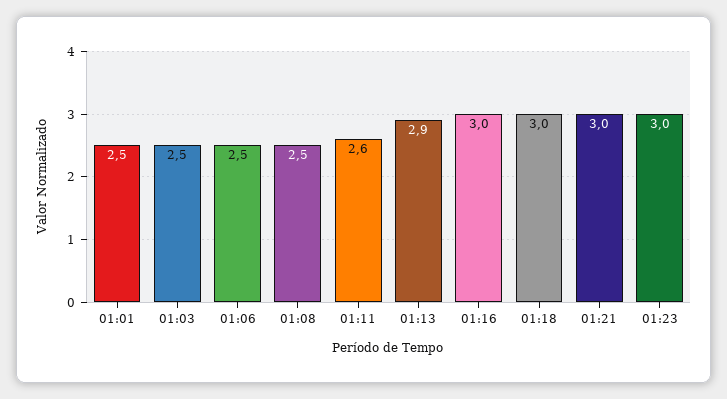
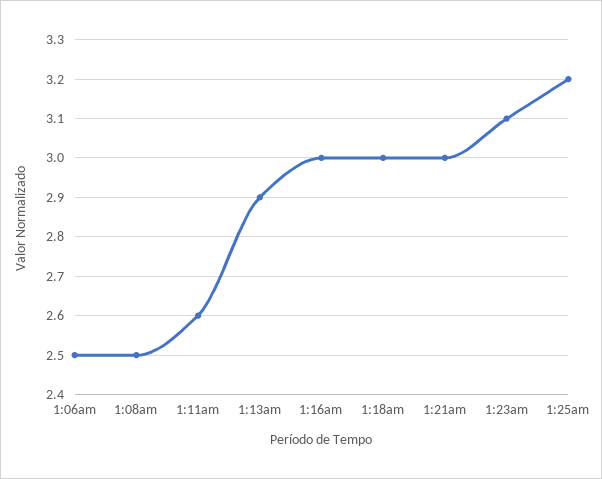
01:01: 2.5 -> none
01:03: 2.5 -> none
01:23: 3 -> 3.1
1:25am: none -> 3.2

